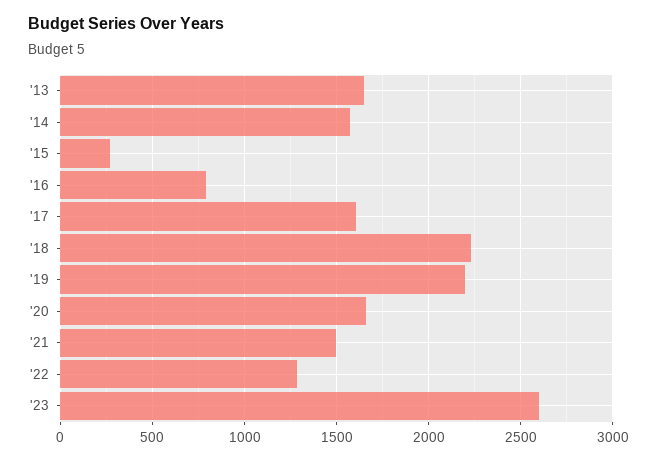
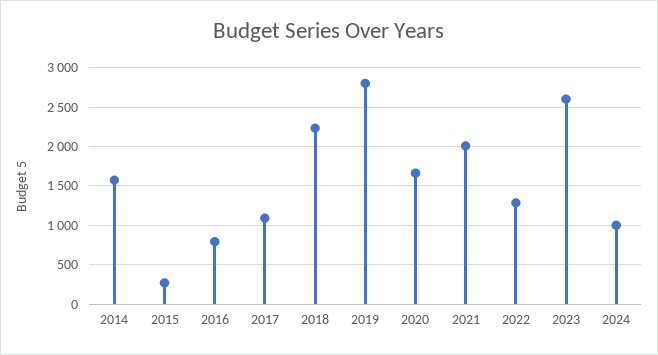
'13: 1650 -> none
'17: 1600 -> 1100
'19: 2200 -> 2800
'21: 1500 -> 2000
2024: none -> 1000

